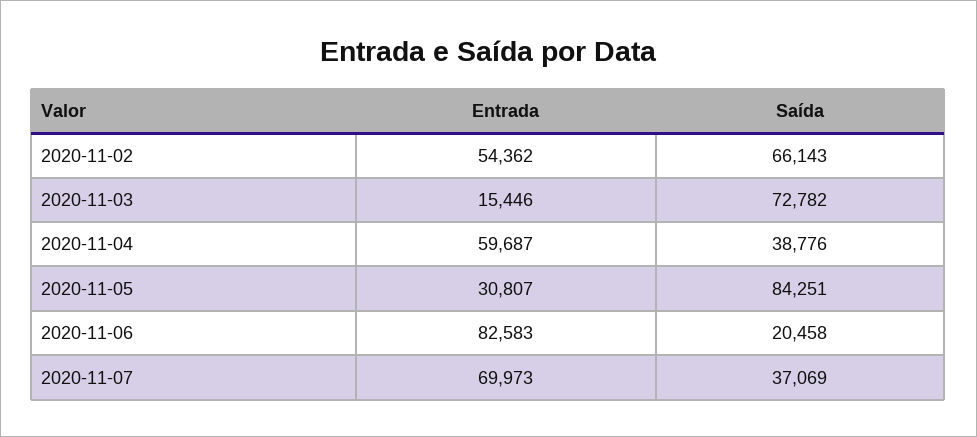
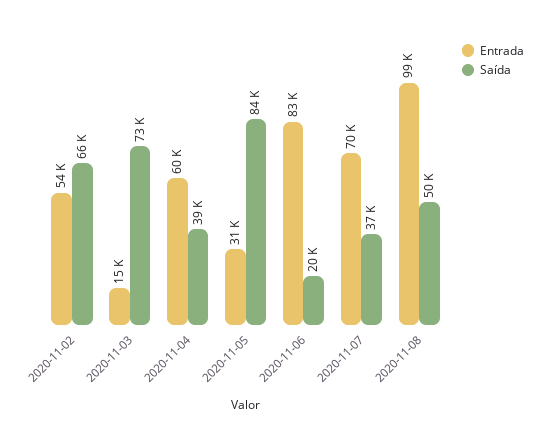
Entrada, 2020-11-08: none -> 99000
Saída, 2020-11-08: none -> 50000

